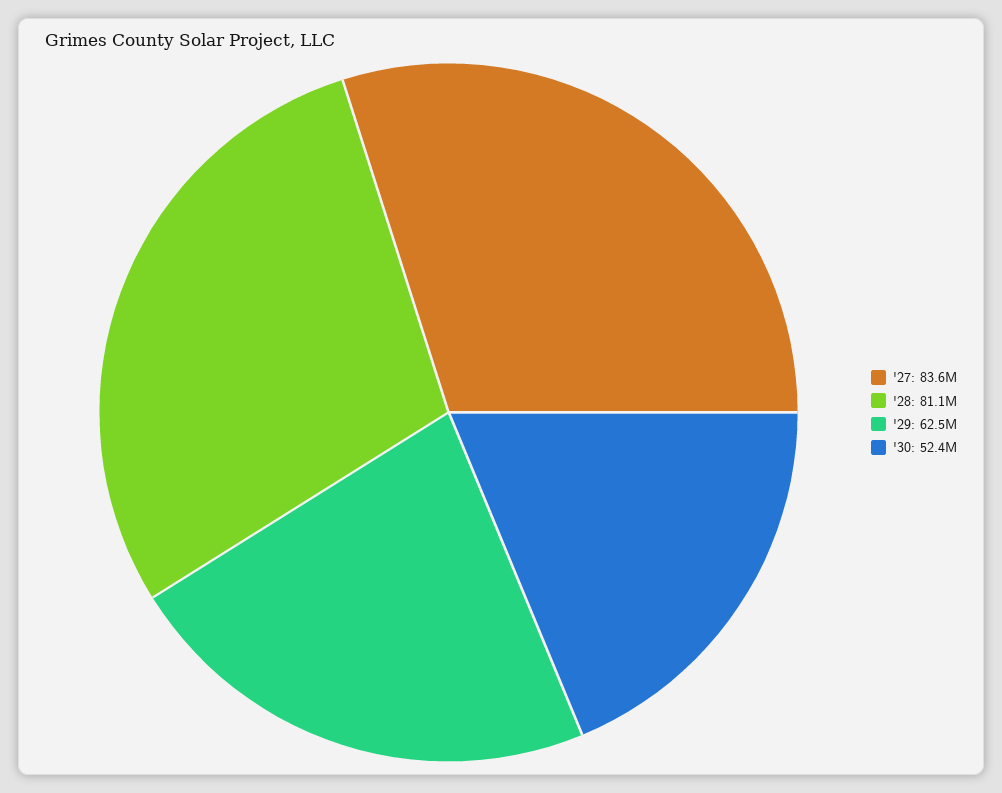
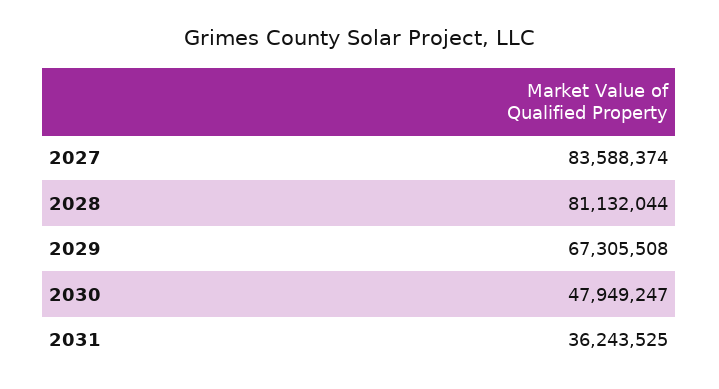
'29: 62500000 -> 67305508
'30: 52400000 -> 47949247
2031: none -> 36243525

